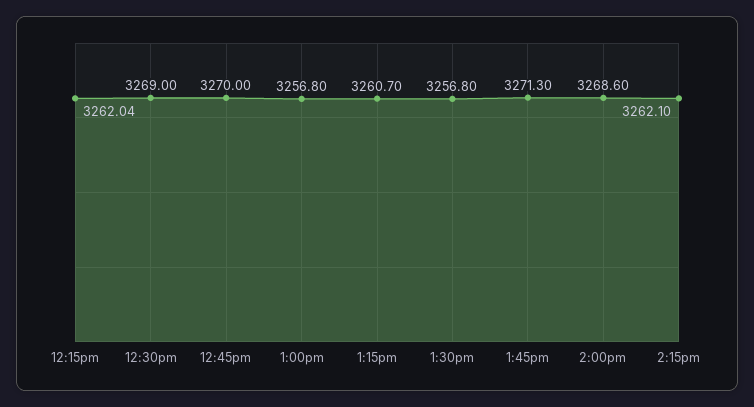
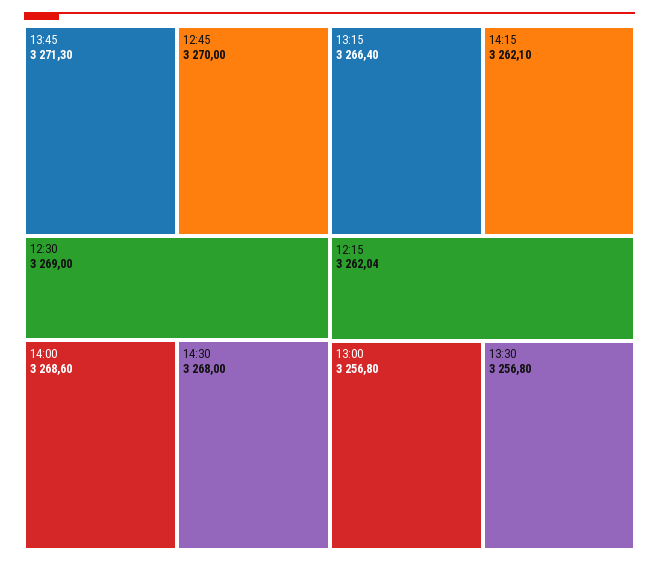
1:15pm: 3260.7 -> 3266.4
14:30: none -> 3268

